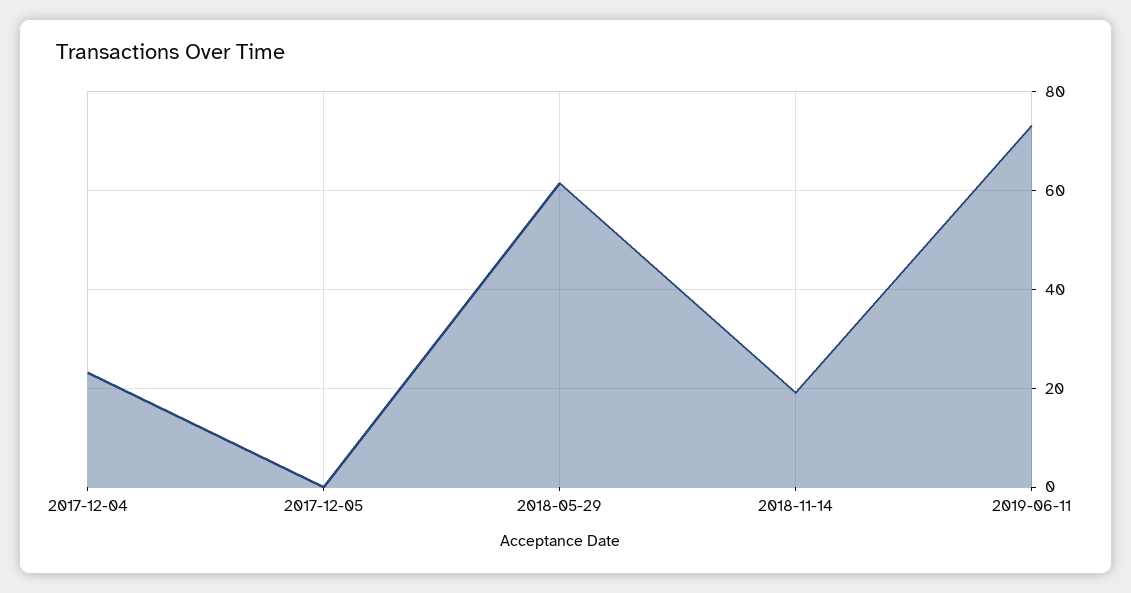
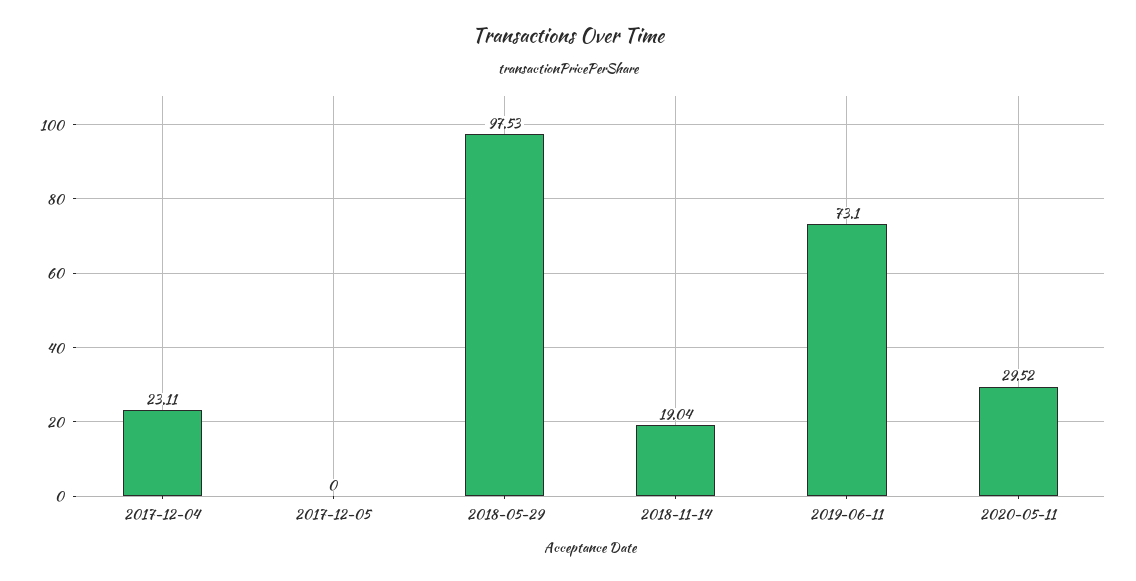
2018-05-29: 62 -> 97.53
2020-05-11: none -> 29.52

